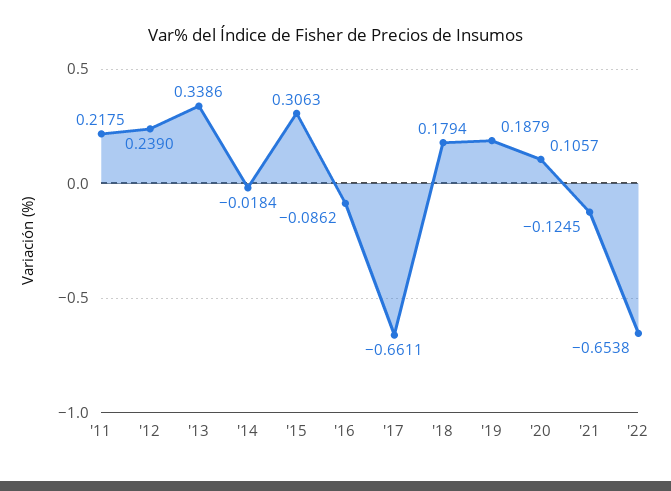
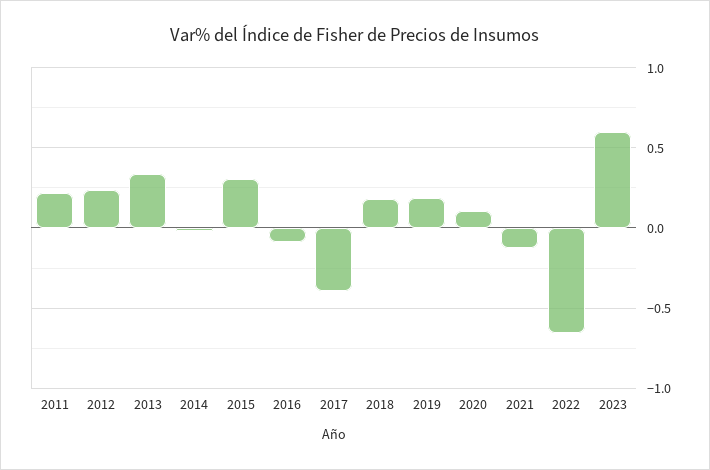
'17: -0.6611 -> -0.4
2023: none -> 0.6

